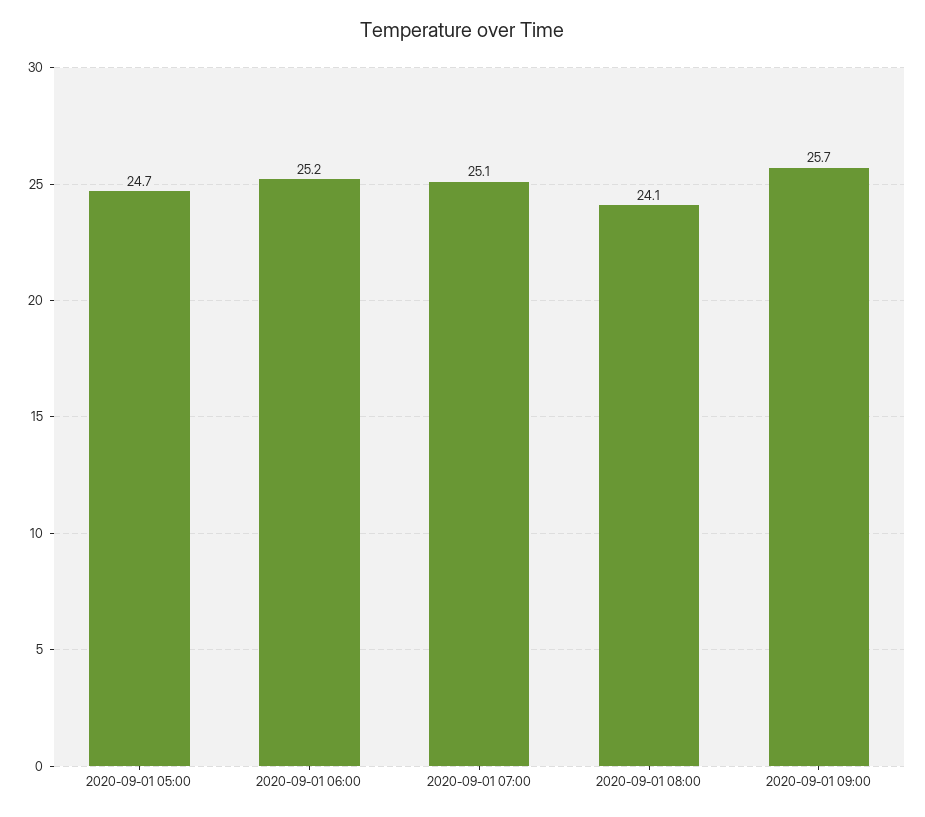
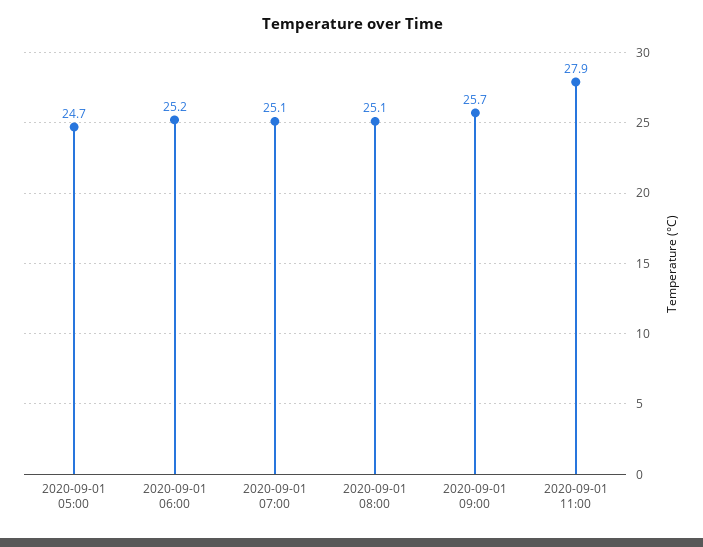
2020-09-01 08:00: 24.1 -> 25.1
2020-09-01 11:00: none -> 27.9

